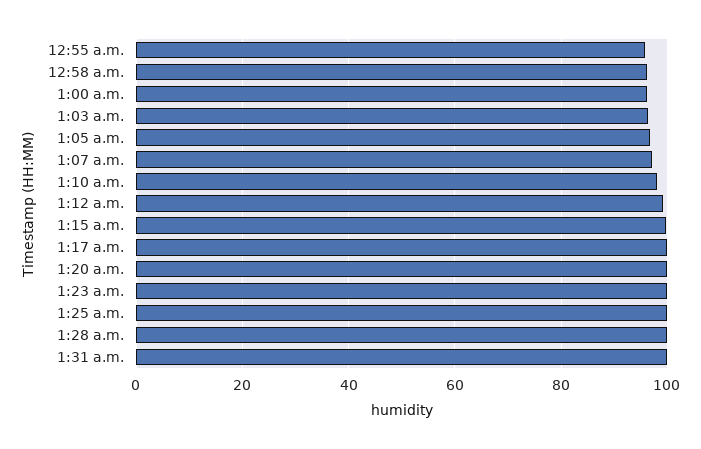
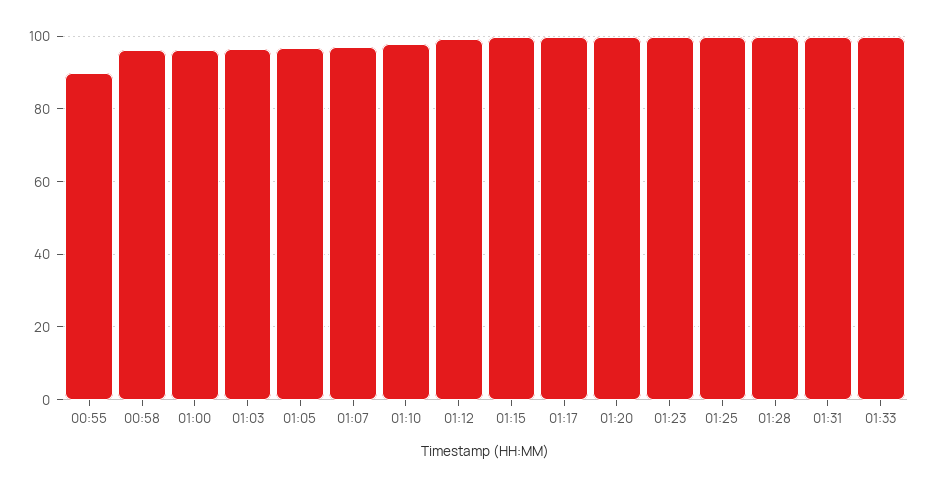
12:55 a.m.: 96 -> 90
01:33: none -> 100

